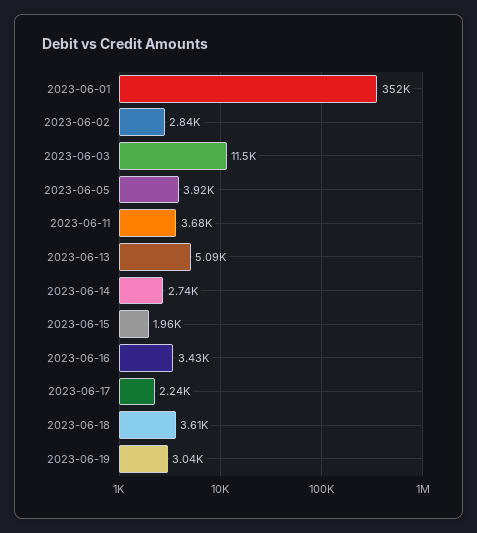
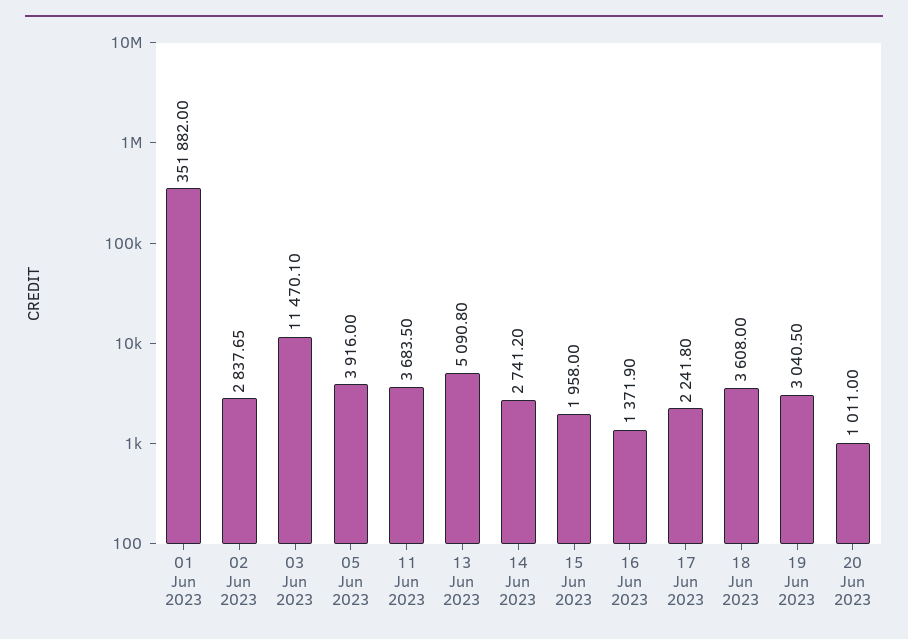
2023-06-16: 3430 -> 1371.9
20 Jun 2023: none -> 1011

